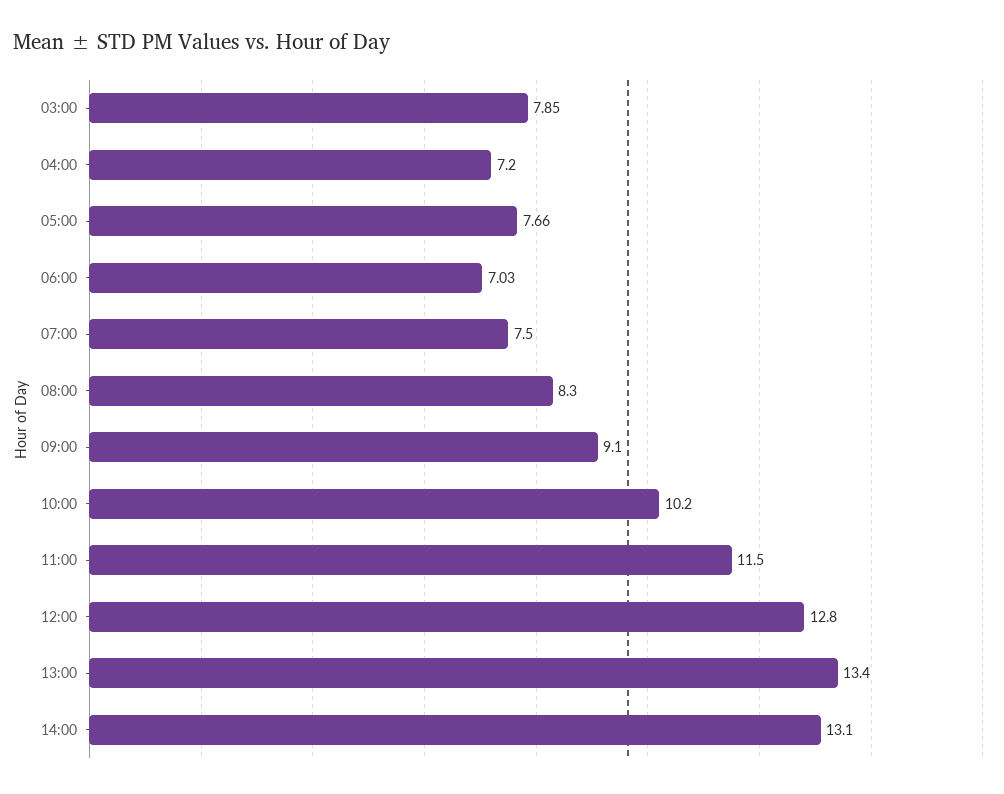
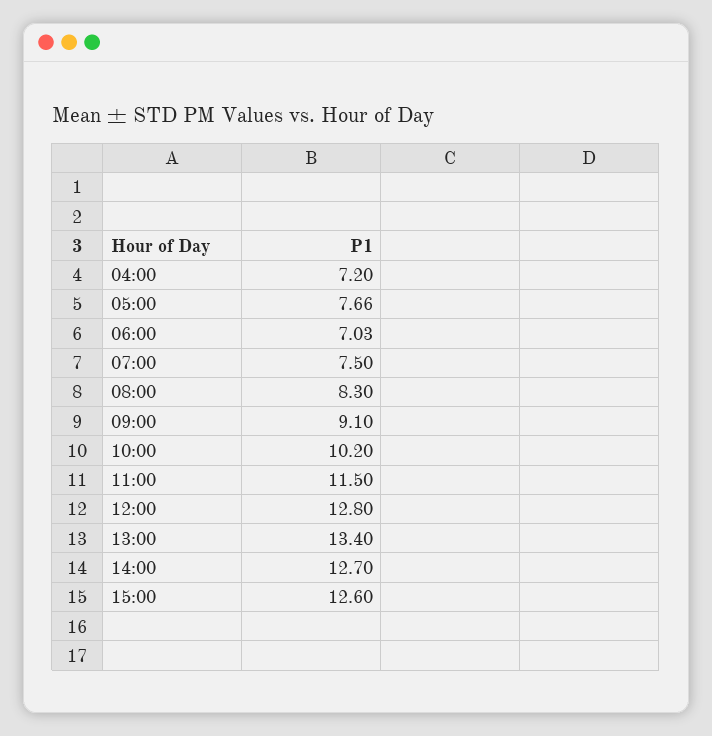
03:00: 7.85 -> none
14:00: 13.1 -> 12.7
15:00: none -> 12.6

